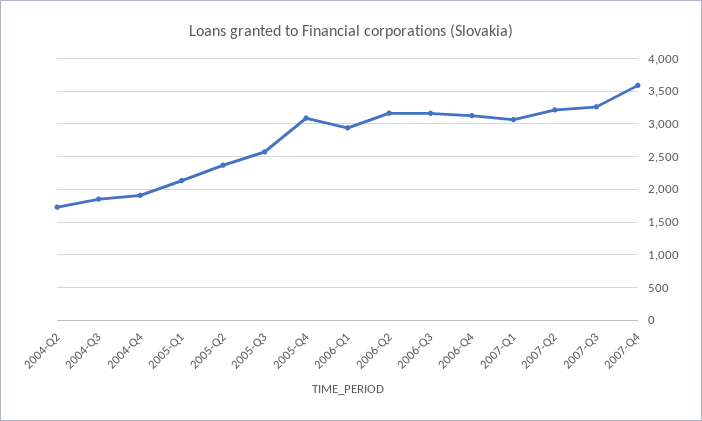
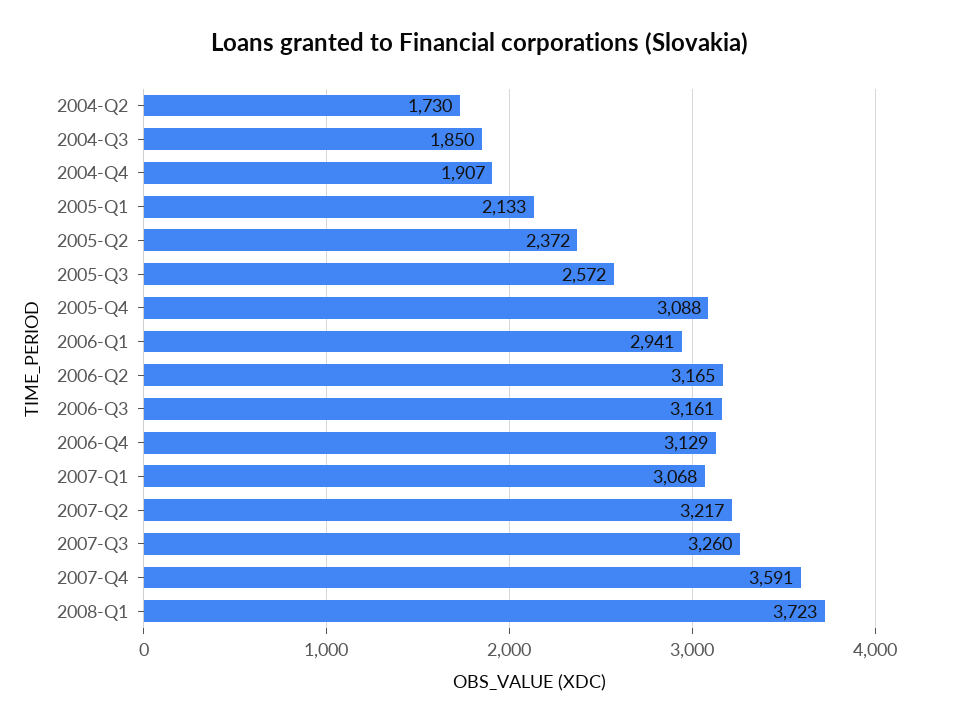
2008-Q1: none -> 3723

